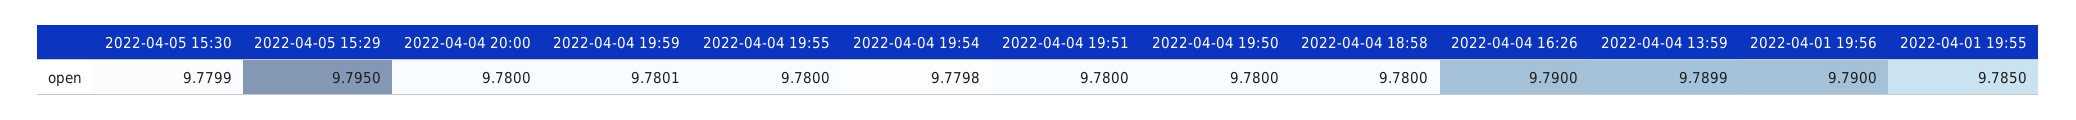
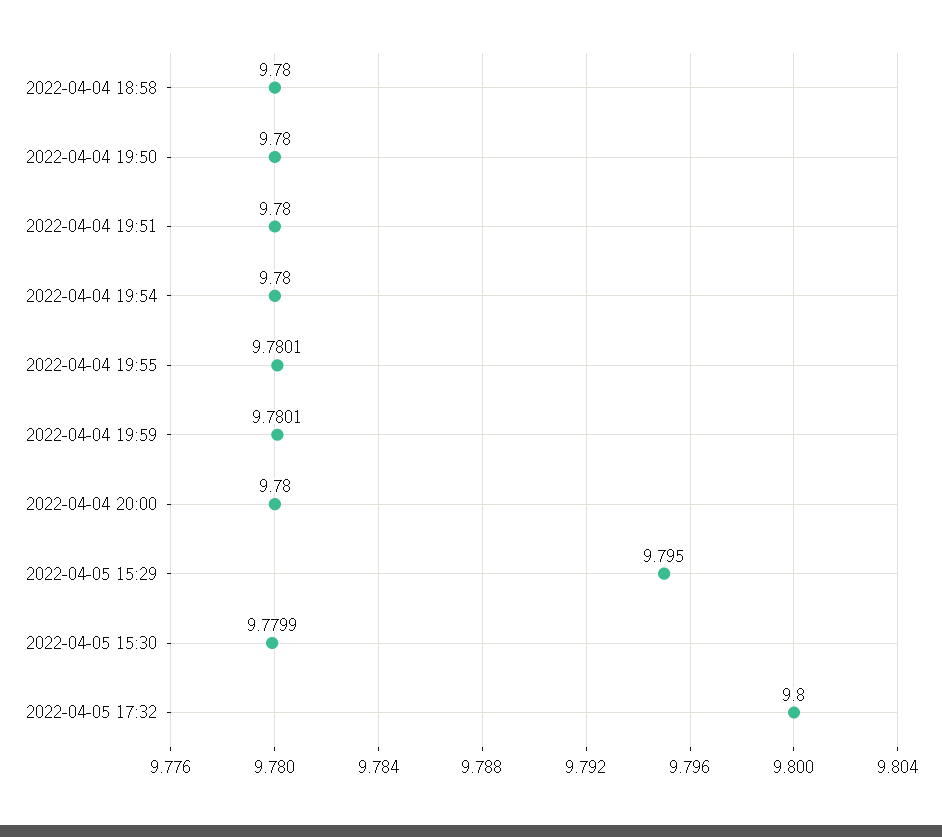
2022-04-04 19:55: 9.78 -> 9.7801
2022-04-04 19:54: 9.7798 -> 9.78
2022-04-04 16:26: 9.79 -> none
2022-04-04 13:59: 9.7899 -> none
2022-04-01 19:56: 9.79 -> none
2022-04-01 19:55: 9.785 -> none
2022-04-05 17:32: none -> 9.8

